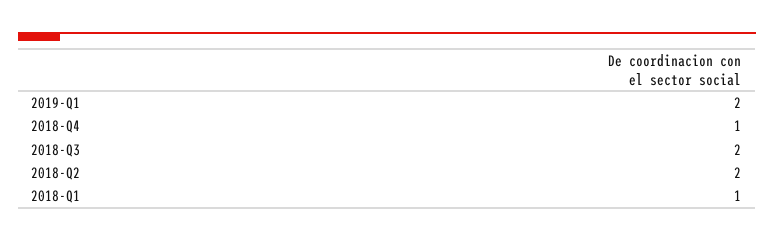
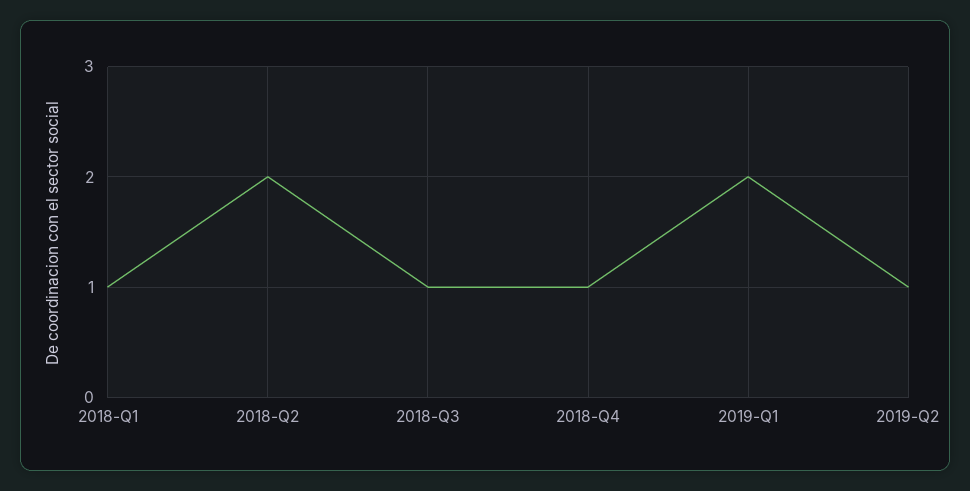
2018-Q3: 2 -> 1
2019-Q2: none -> 1

